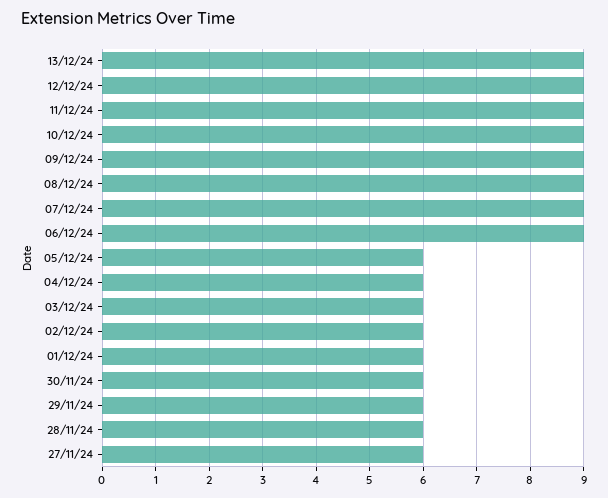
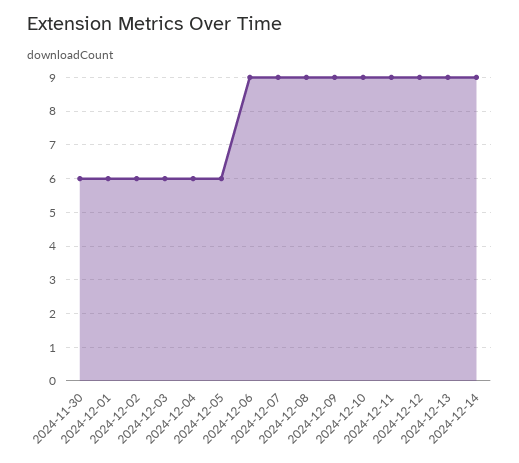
29/11/24: 6 -> none
28/11/24: 6 -> none
27/11/24: 6 -> none
2024-12-14: none -> 9

